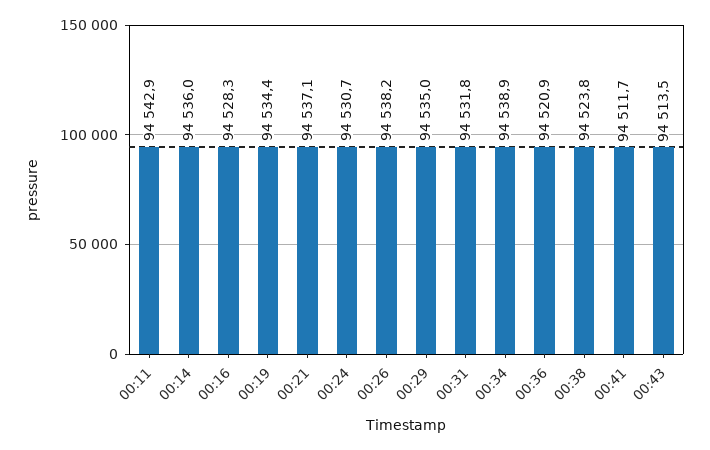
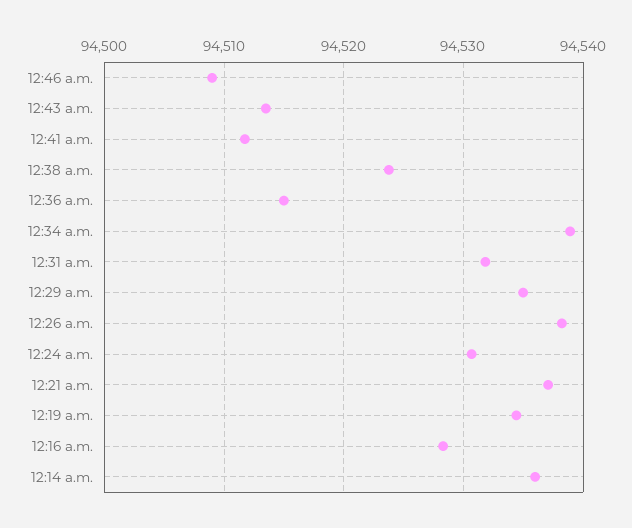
00:11: 94542.9 -> none
00:36: 94520.9 -> 94515
12:46 a.m.: none -> 94509

